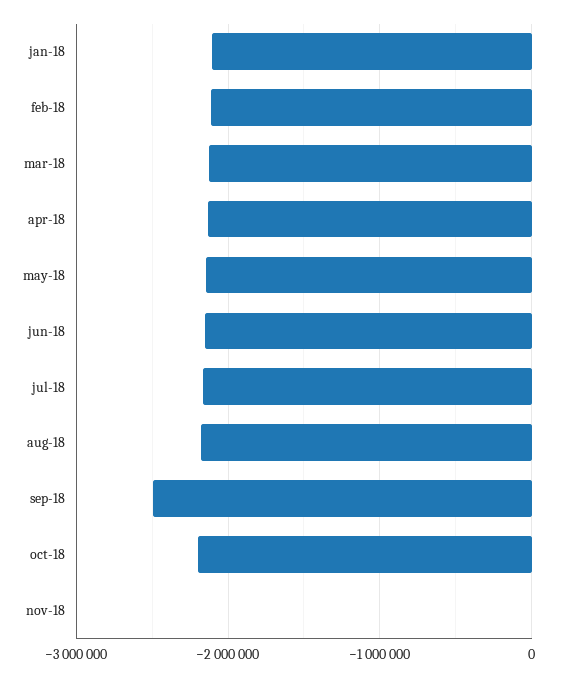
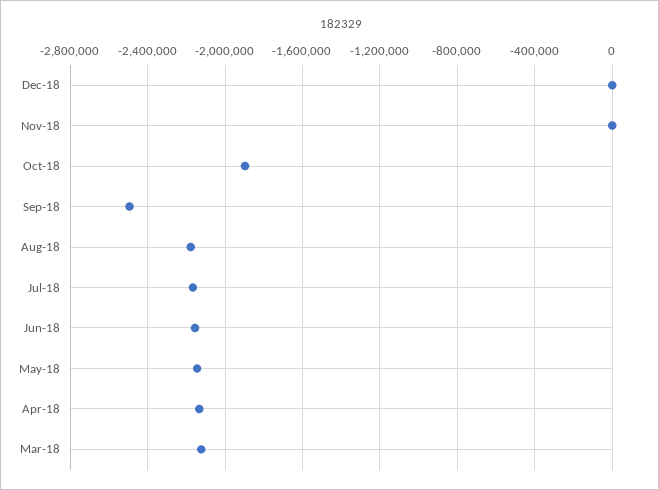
jan-18: -2100000 -> none
feb-18: -2100000 -> none
oct-18: -2200000 -> -1900000
Dec-18: none -> 0

